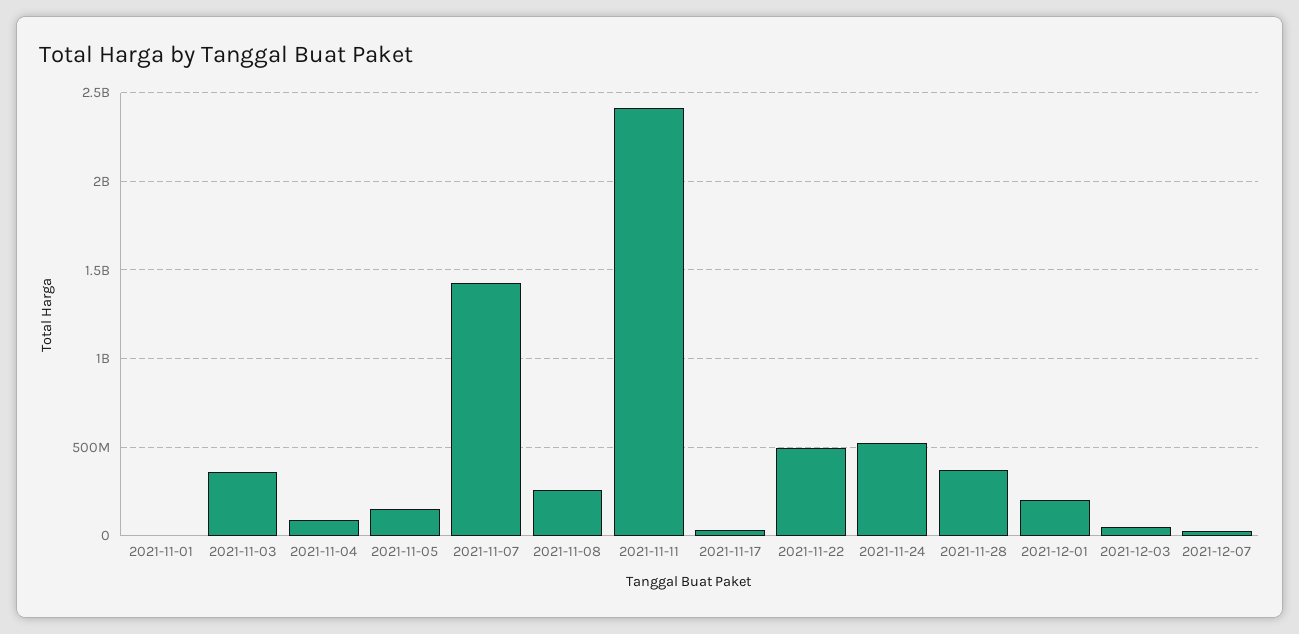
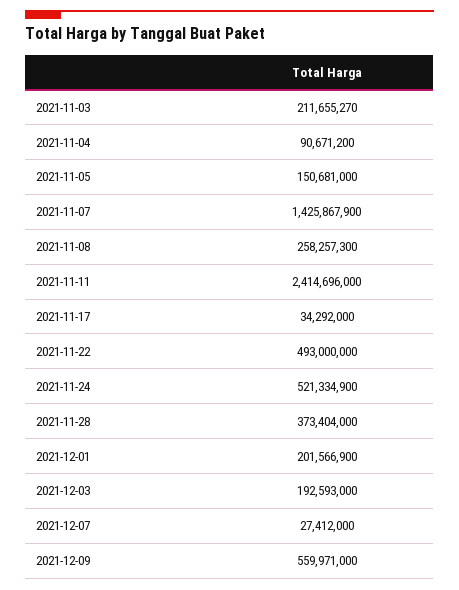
2021-11-01: 0 -> none
2021-11-03: 350000000 -> 211655270
2021-12-03: 50000000 -> 192593000
2021-12-09: none -> 559971000

